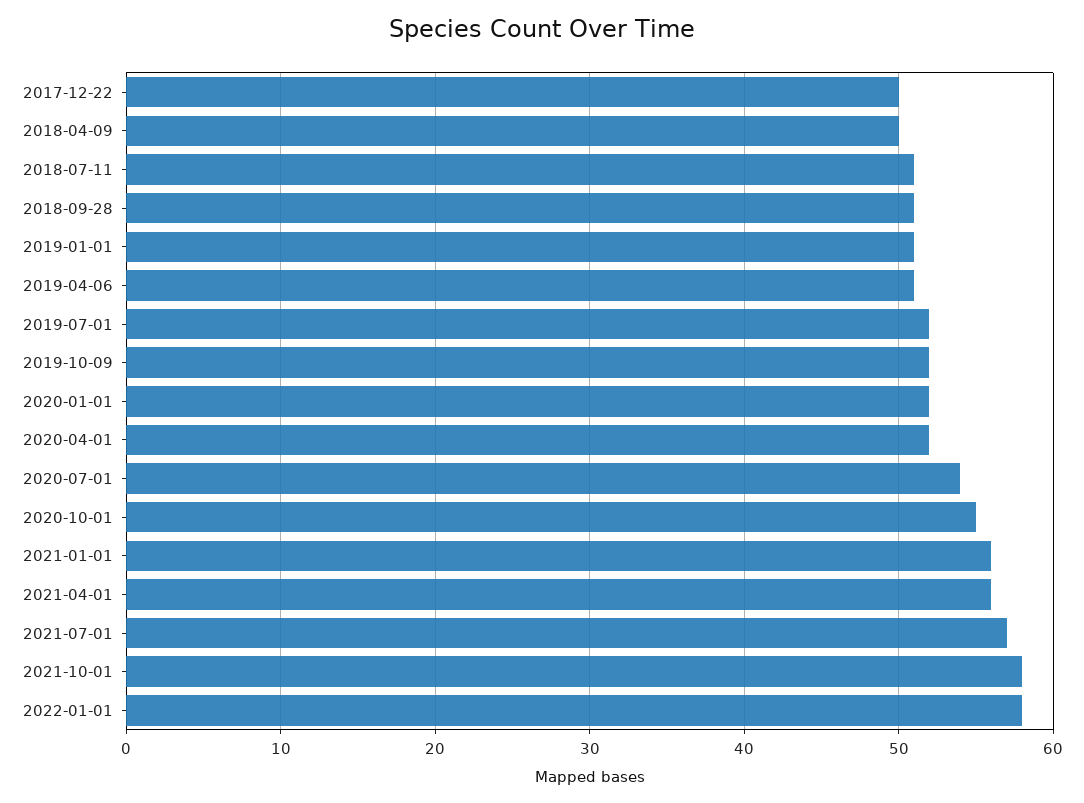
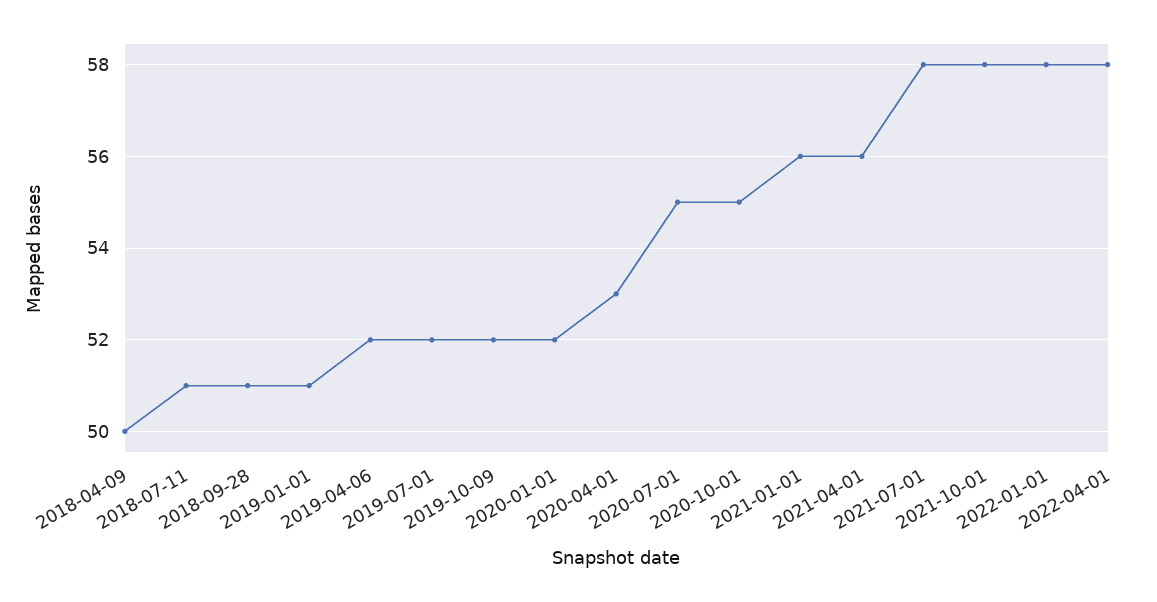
2017-12-22: 50 -> none
2019-04-06: 51 -> 52
2020-04-01: 52 -> 53
2020-07-01: 54 -> 55
2021-07-01: 57 -> 58
2022-04-01: none -> 58

